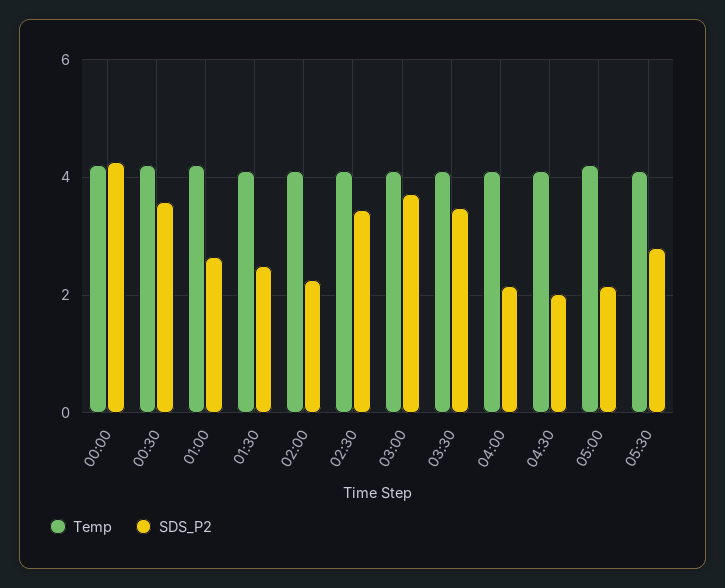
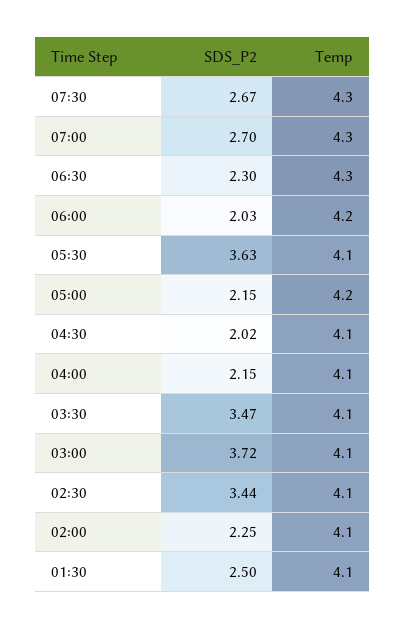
Temp, 00:00: 4.2 -> none
SDS_P2, 00:00: 4.2 -> none
Temp, 00:30: 4.2 -> none
SDS_P2, 00:30: 3.6 -> none
Temp, 01:00: 4.2 -> none
SDS_P2, 01:00: 2.6 -> none
SDS_P2, 05:30: 2.8 -> 3.63
SDS_P2, 07:30: none -> 2.67
Temp, 07:30: none -> 4.3
SDS_P2, 07:00: none -> 2.7
Temp, 07:00: none -> 4.3
SDS_P2, 06:30: none -> 2.3
Temp, 06:30: none -> 4.3
SDS_P2, 06:00: none -> 2.03
Temp, 06:00: none -> 4.2

